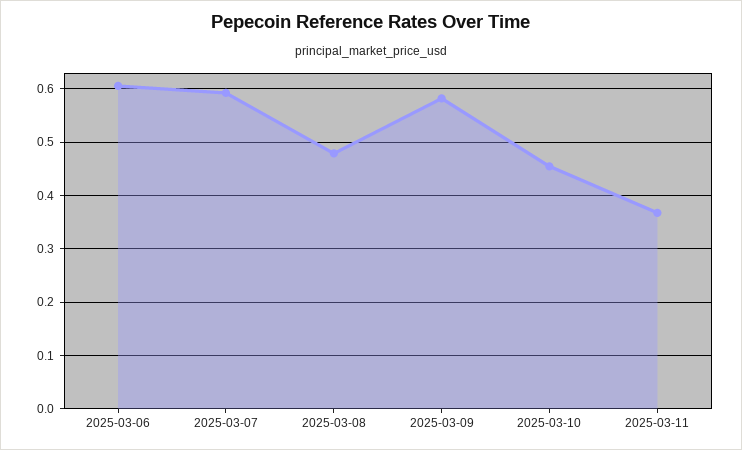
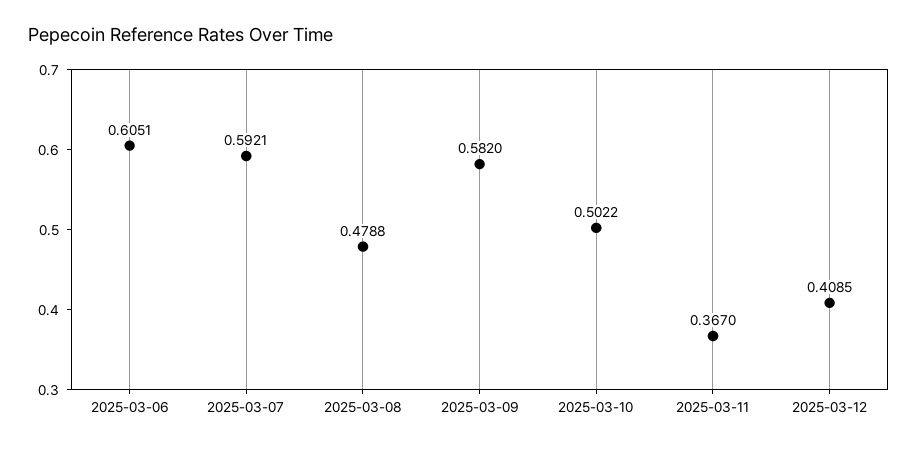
2025-03-10: 0.46 -> 0.5022
2025-03-12: none -> 0.4085

